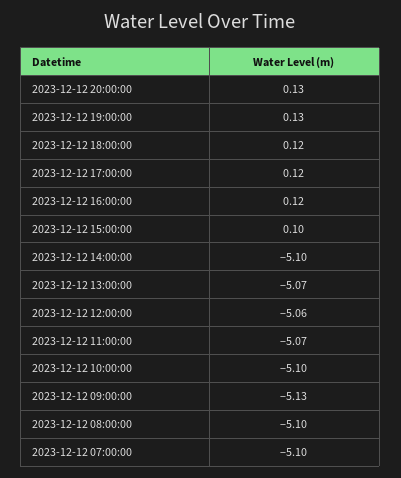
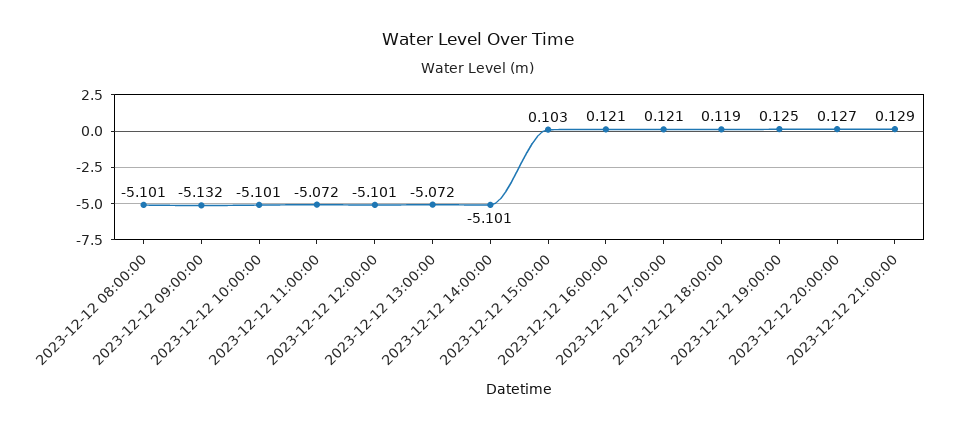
2023-12-12 12:00:00: -5.06 -> -5.101
2023-12-12 07:00:00: -5.1 -> none
2023-12-12 21:00:00: none -> 0.129

